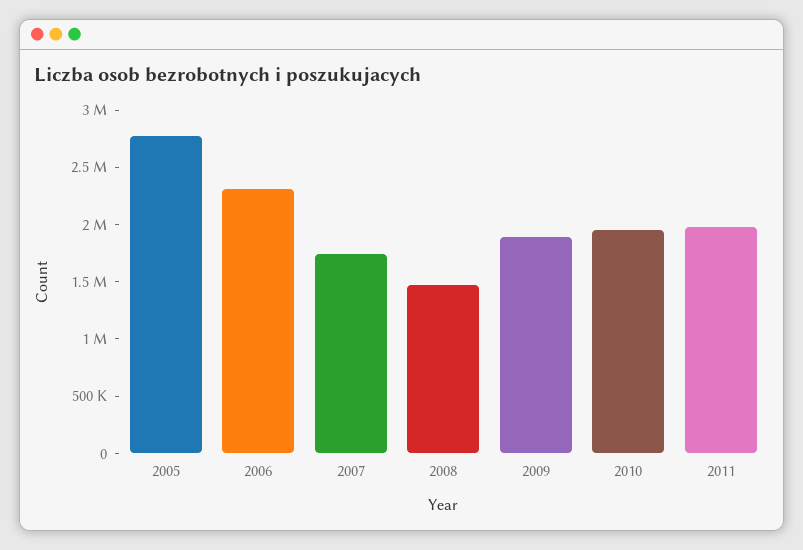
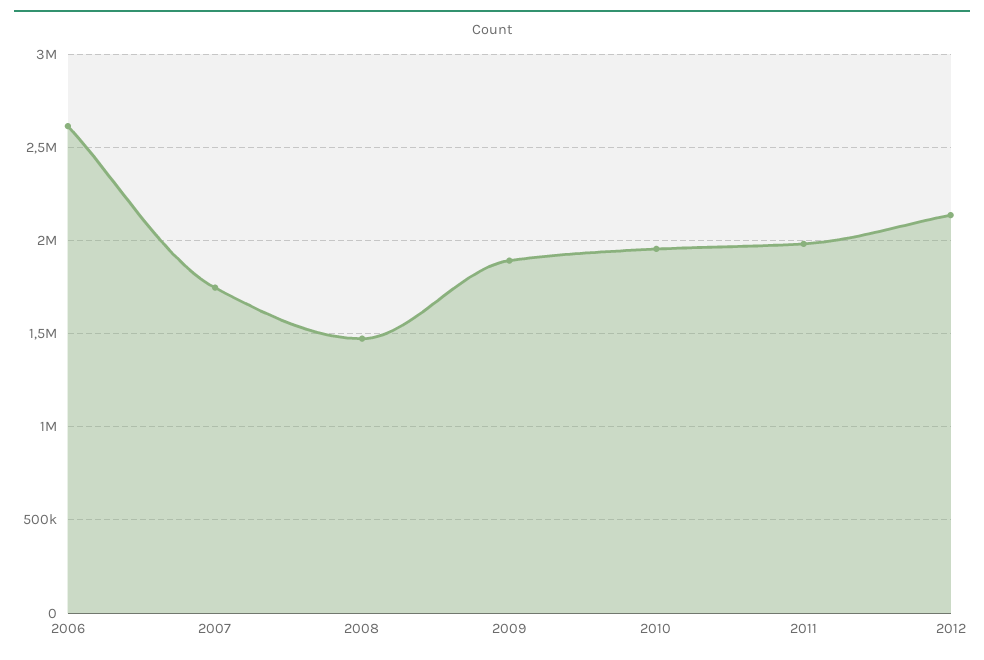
2005: 2800000 -> none
2006: 2300000 -> 2600000
2012: none -> 2150000

